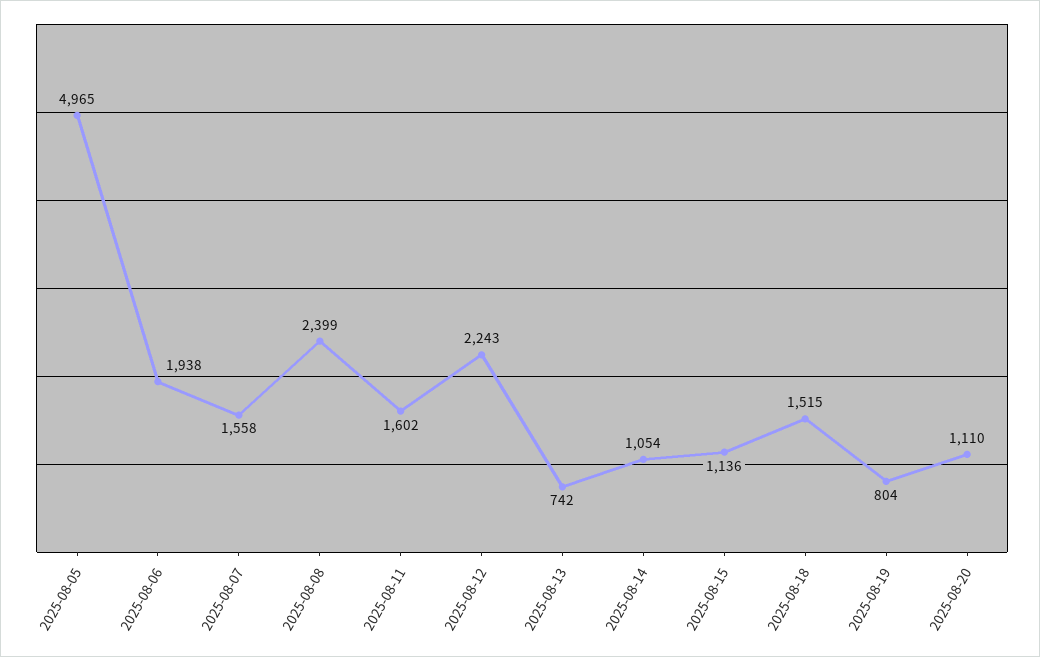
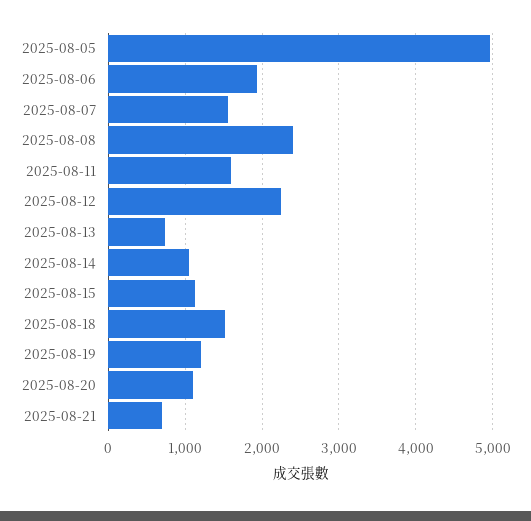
2025-08-19: 804 -> 1200
2025-08-21: none -> 700

